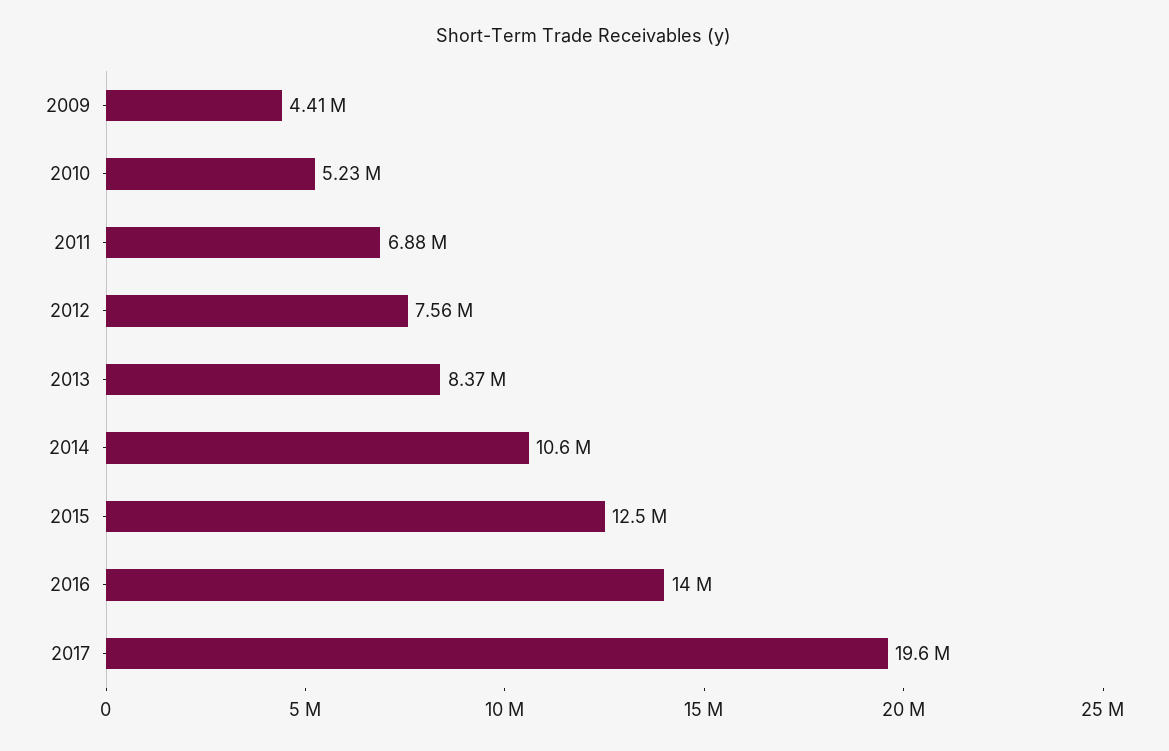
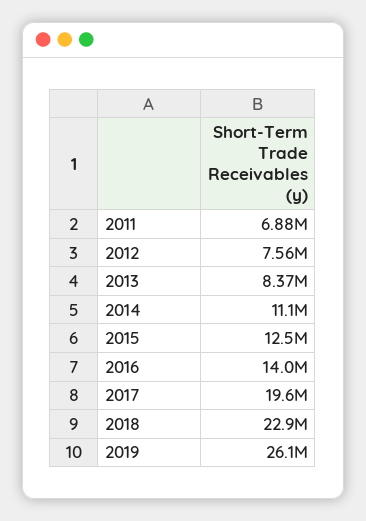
2009: 4410000 -> none
2010: 5230000 -> none
2014: 10600000 -> 11100000
2018: none -> 22900000
2019: none -> 26100000

